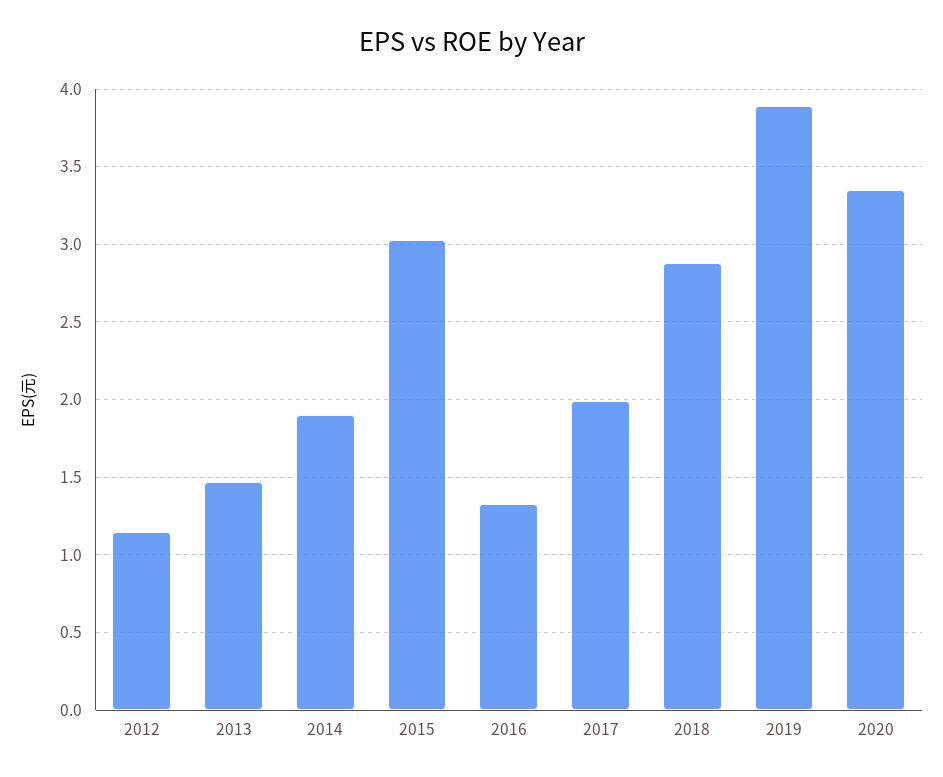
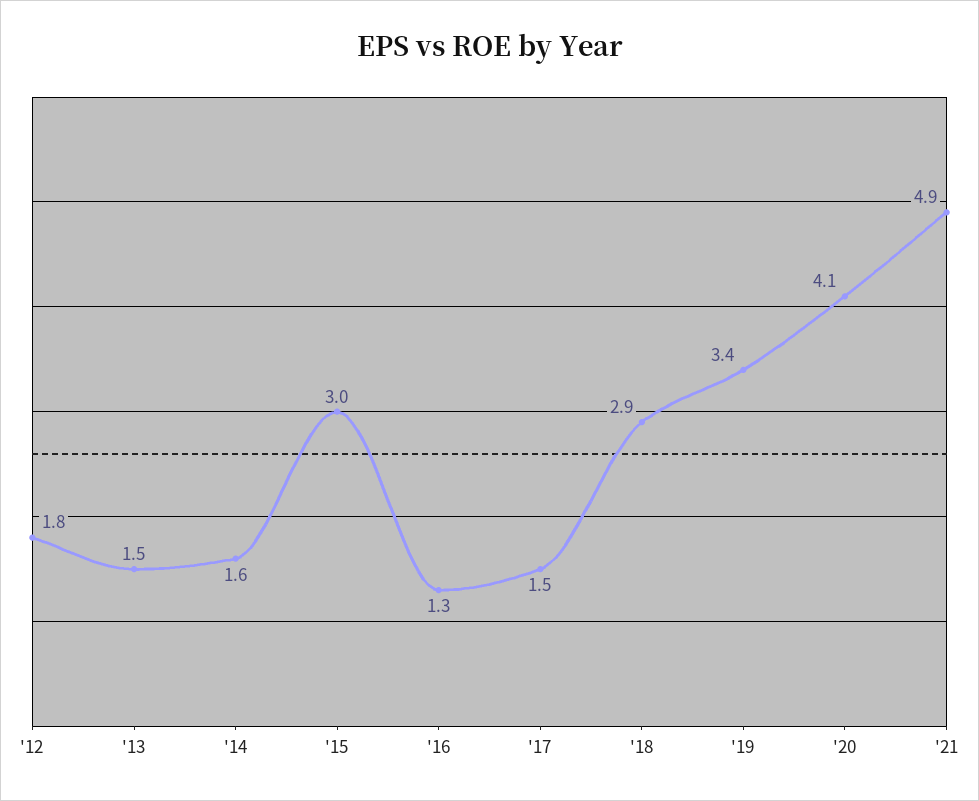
2012: 1.15 -> 1.8
2014: 1.9 -> 1.6
2017: 2 -> 1.5
2019: 3.9 -> 3.4
2020: 3.35 -> 4.1
'21: none -> 4.9

